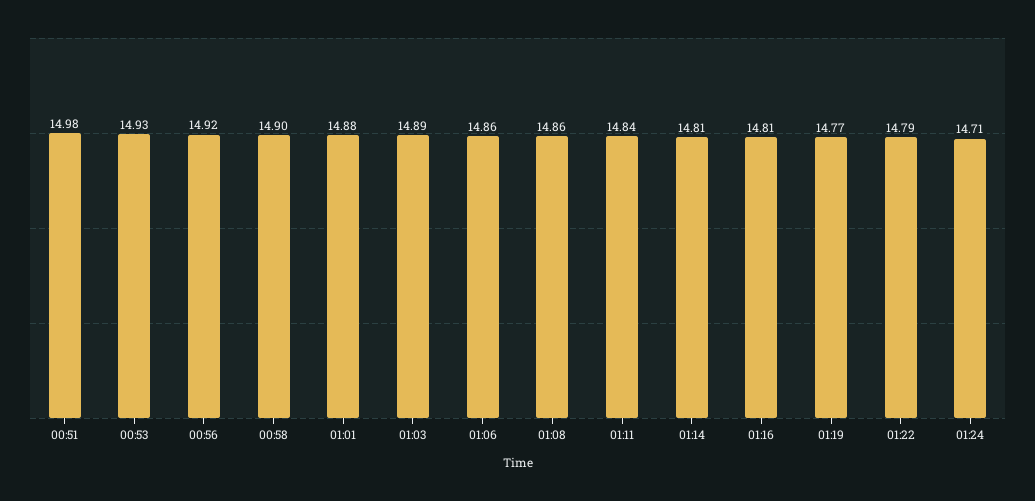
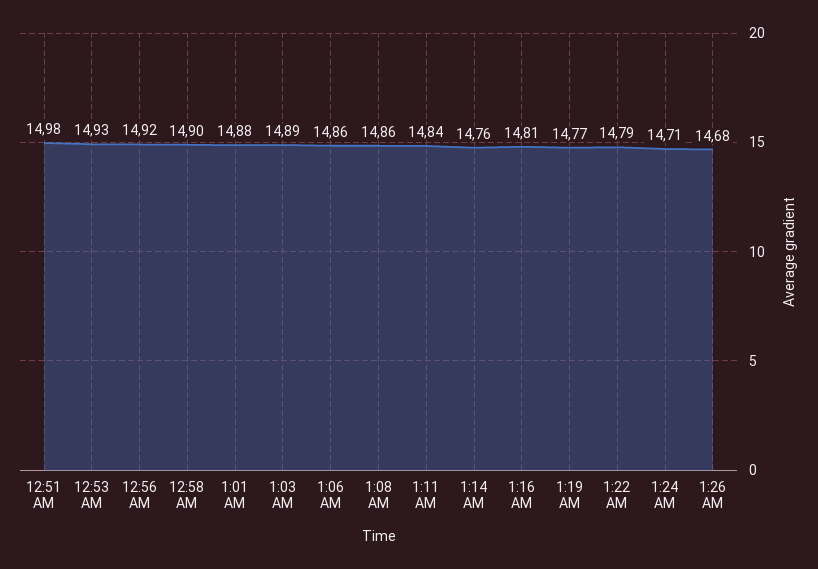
01:14: 14.81 -> 14.76
1:26 AM: none -> 14.68

